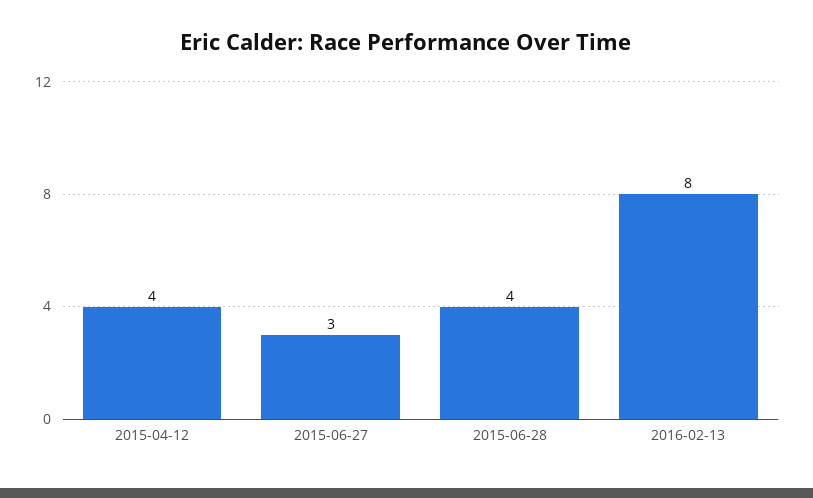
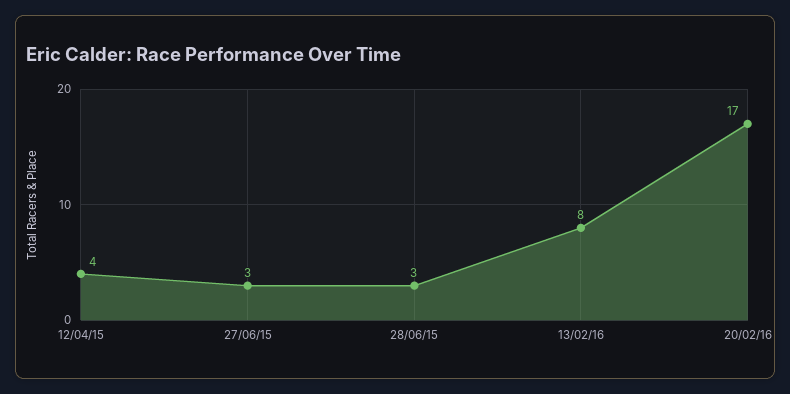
2015-06-28: 4 -> 3
20/02/16: none -> 17

